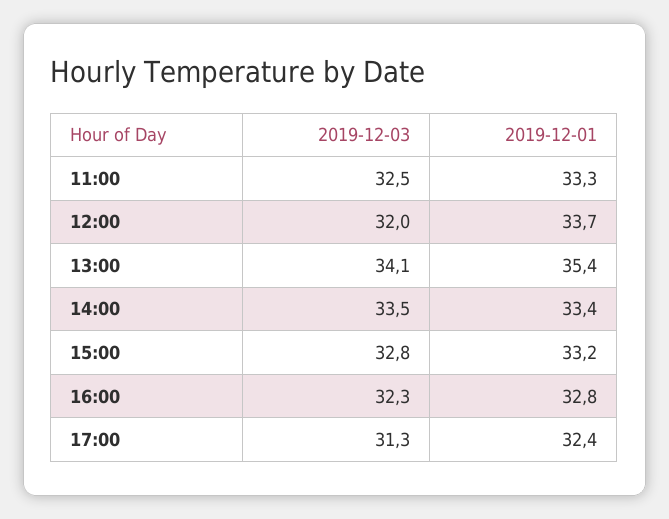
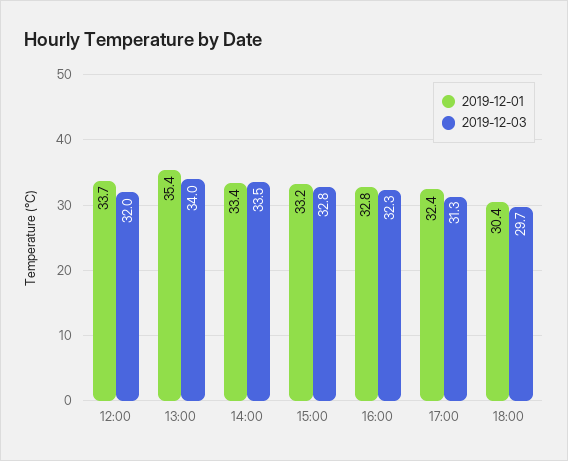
2019-12-03, 11:00: 32.5 -> none
2019-12-01, 11:00: 33.3 -> none
2019-12-03, 13:00: 34.1 -> 34
2019-12-01, 18:00: none -> 30.4
2019-12-03, 18:00: none -> 29.7

